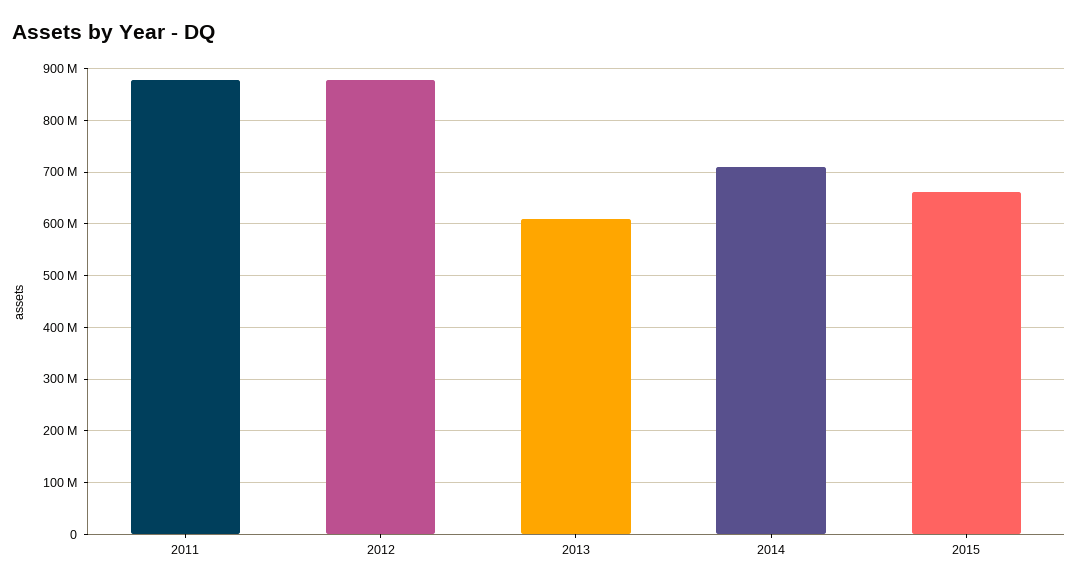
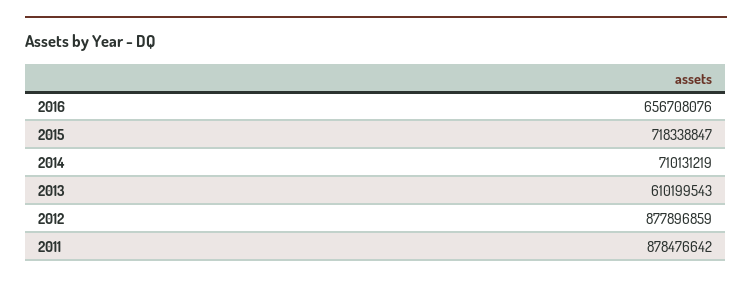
2015: 660000000 -> 718338847
2016: none -> 656708076

